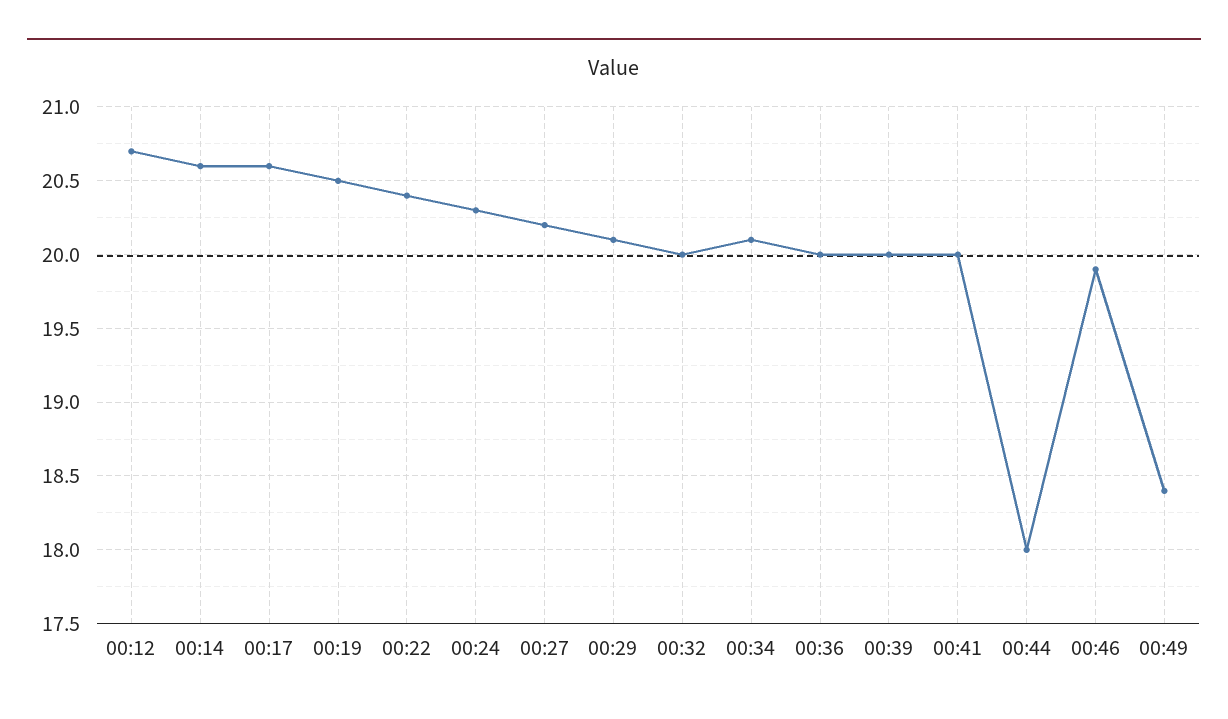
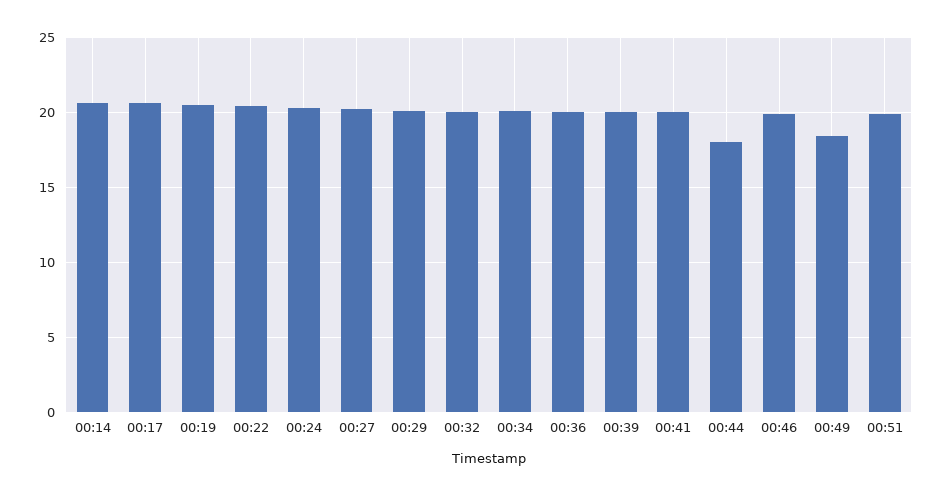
00:12: 20.7 -> none
00:51: none -> 20

